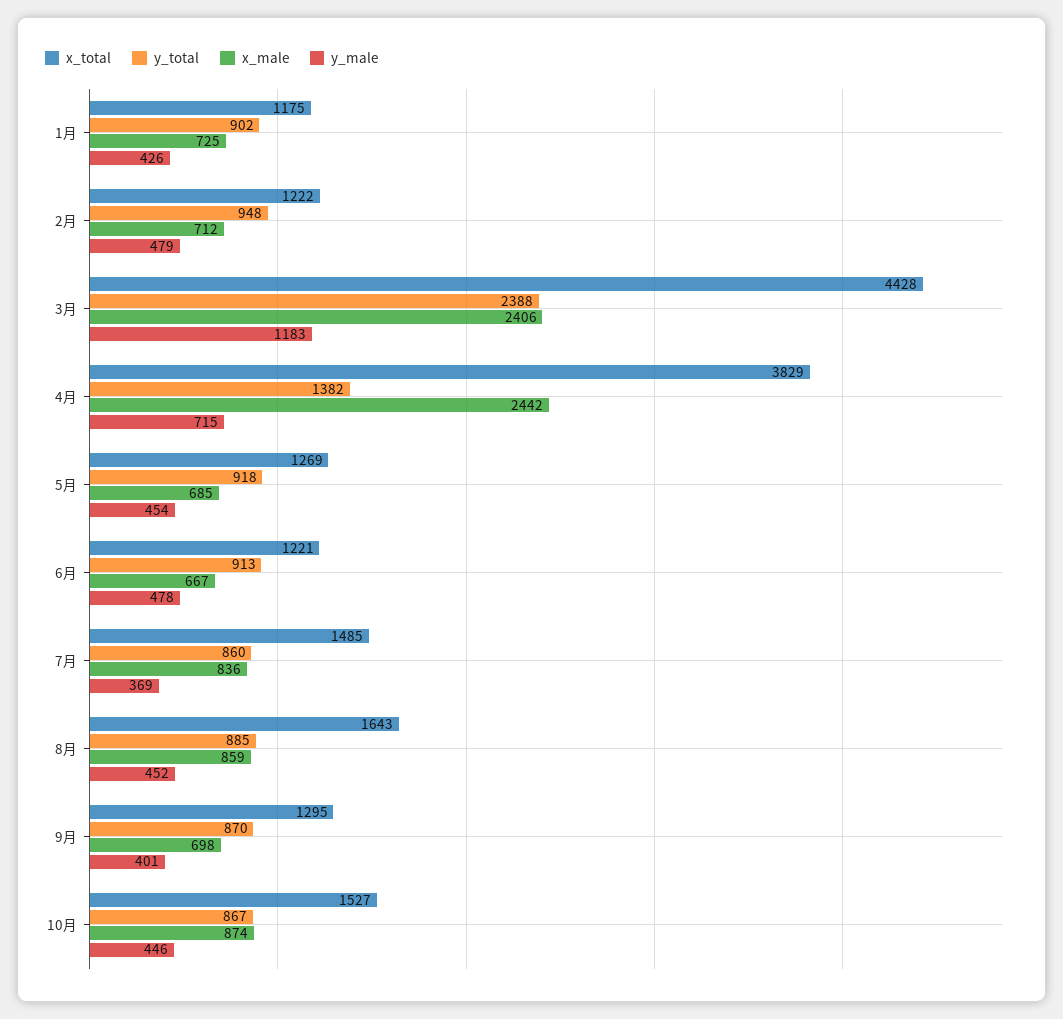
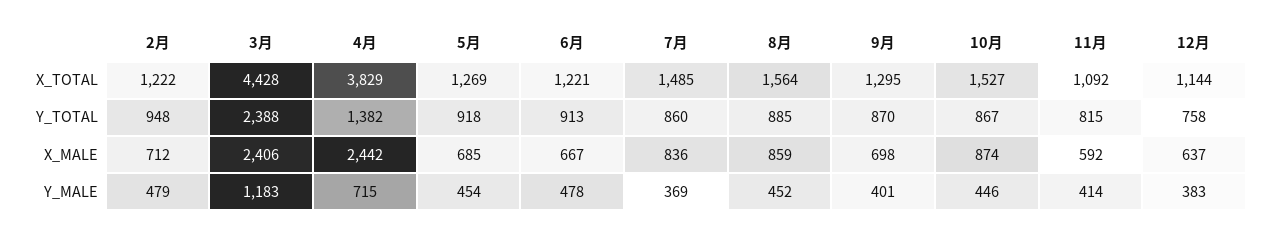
x_total, 1月: 1175 -> none
y_total, 1月: 902 -> none
x_male, 1月: 725 -> none
y_male, 1月: 426 -> none
x_total, 8月: 1643 -> 1564
x_total, 11月: none -> 1092
x_total, 12月: none -> 1144
y_total, 11月: none -> 815
y_total, 12月: none -> 758
x_male, 11月: none -> 592
x_male, 12月: none -> 637
y_male, 11月: none -> 414
y_male, 12月: none -> 383

